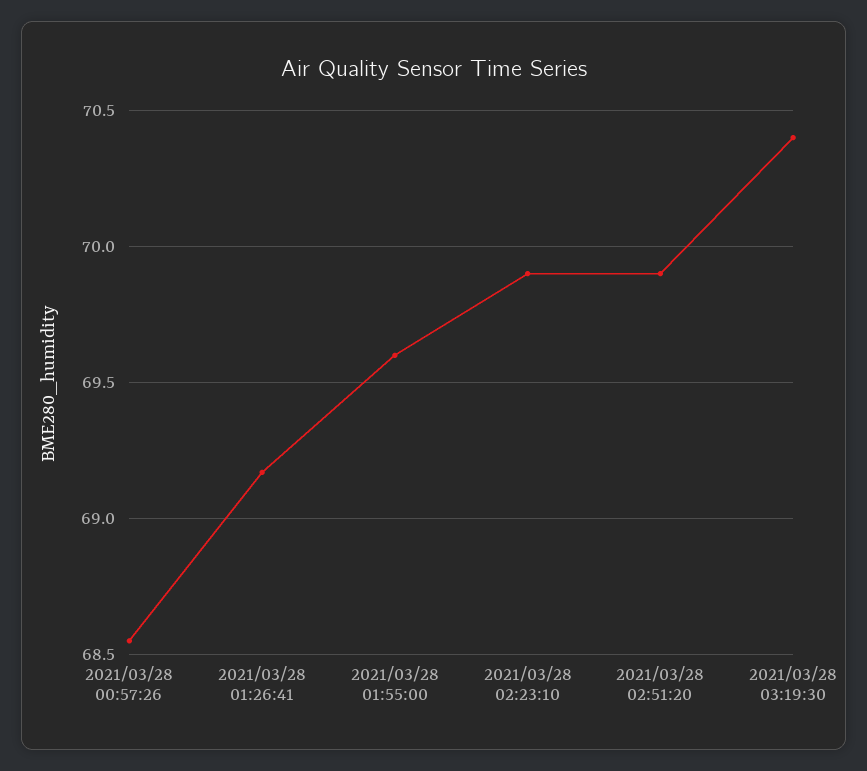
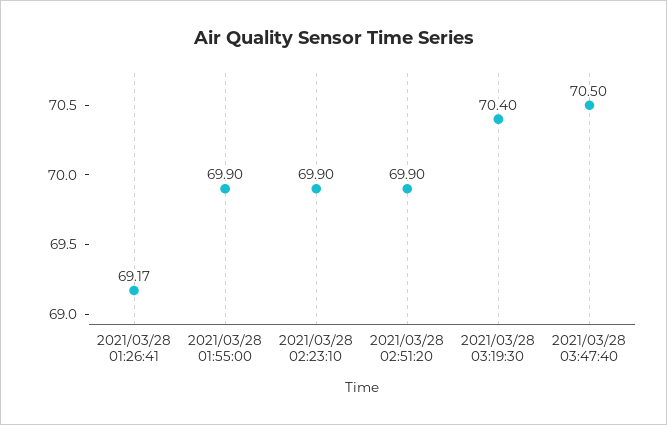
2021/03/28 00:57:26: 68.55 -> none
2021/03/28 01:55:00: 69.6 -> 69.9
2021/03/28 03:47:40: none -> 70.5

